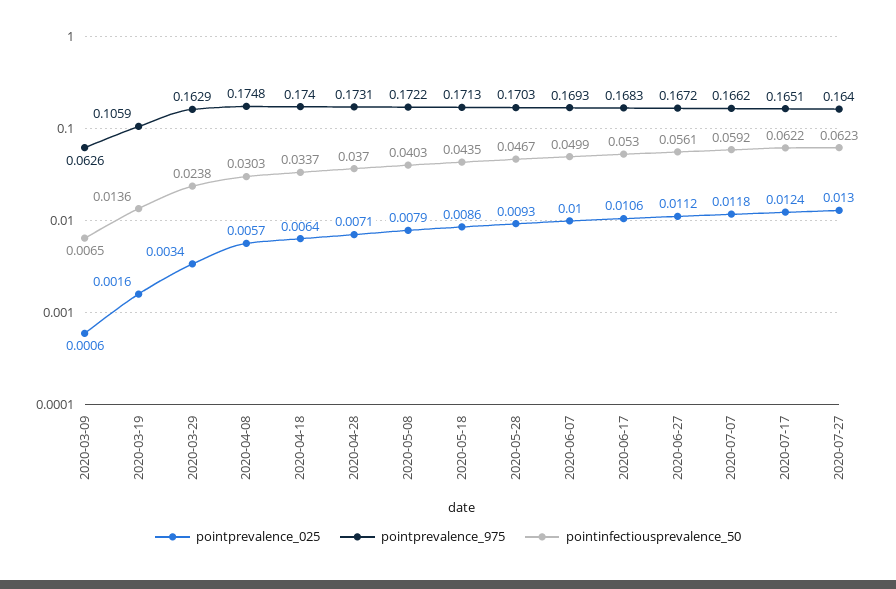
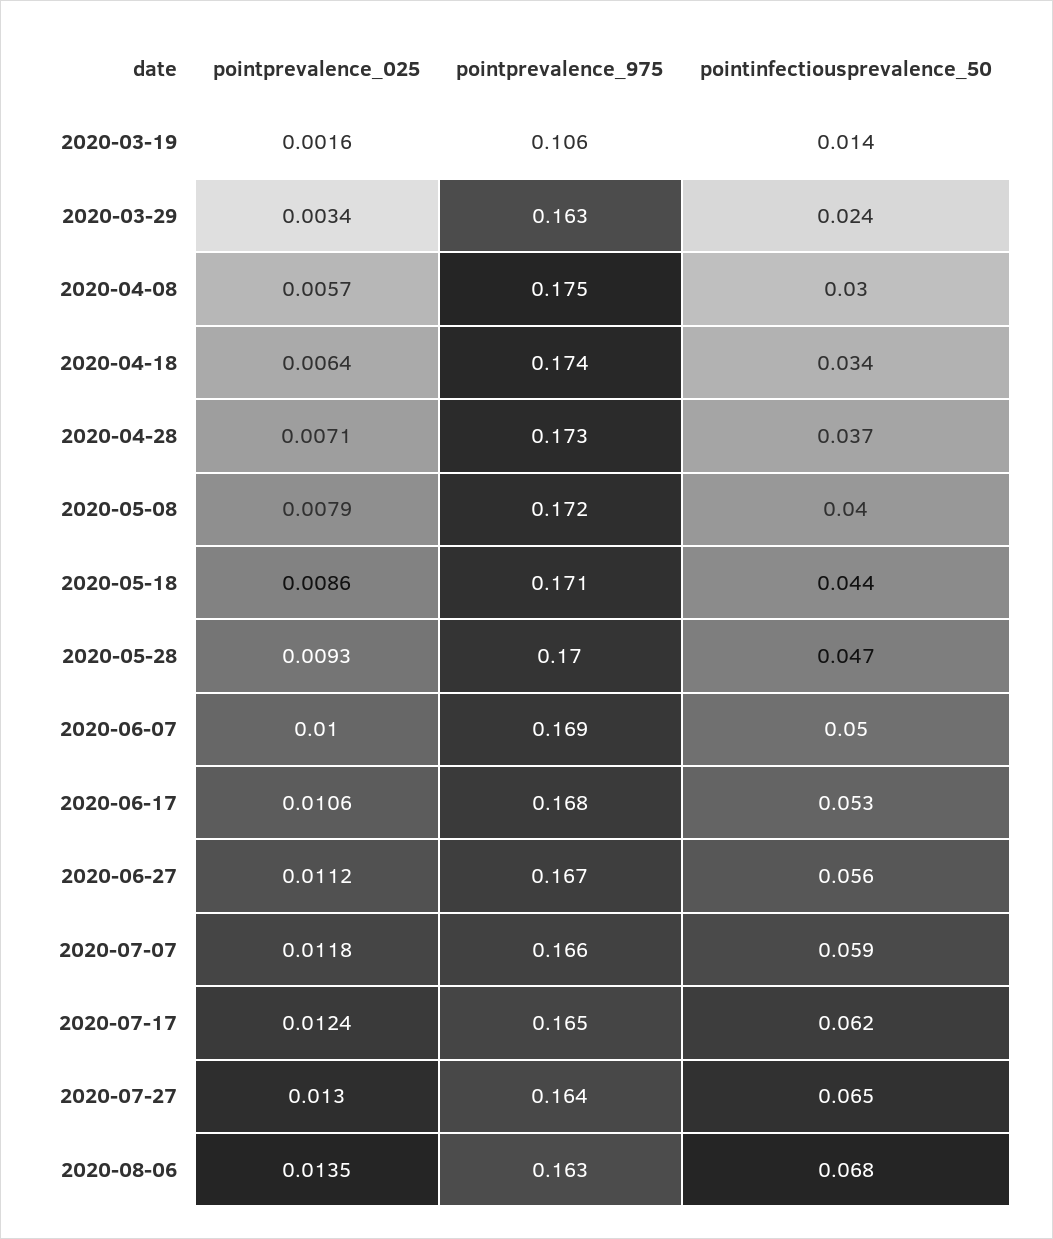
pointprevalence_025, 2020-03-09: 0.0006 -> none
pointprevalence_975, 2020-03-09: 0.0626 -> none
pointinfectiousprevalence_50, 2020-03-09: 0.0065 -> none
pointinfectiousprevalence_50, 2020-07-27: 0.0623 -> 0.065
pointprevalence_025, 2020-08-06: none -> 0.0135
pointprevalence_975, 2020-08-06: none -> 0.163
pointinfectiousprevalence_50, 2020-08-06: none -> 0.068

